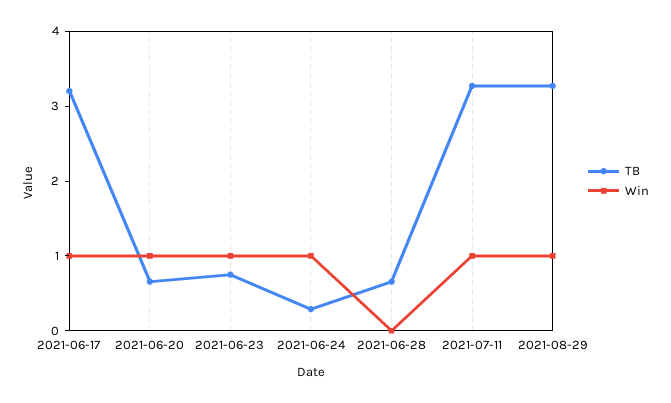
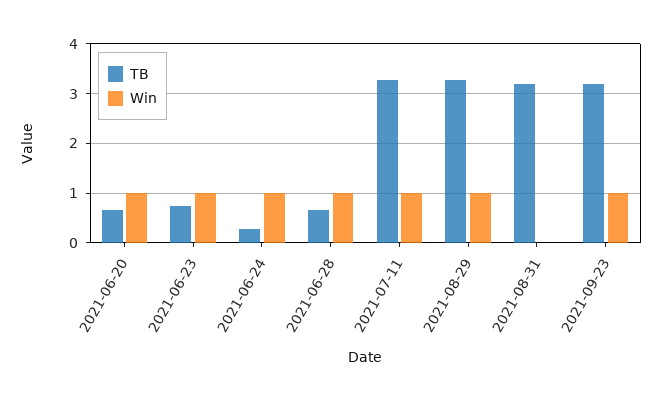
TB, 2021-06-17: 3.2 -> none
Win, 2021-06-17: 1 -> none
Win, 2021-06-28: 0 -> 1
TB, 2021-08-31: none -> 3.2
Win, 2021-08-31: none -> 0
TB, 2021-09-23: none -> 3.2
Win, 2021-09-23: none -> 1

